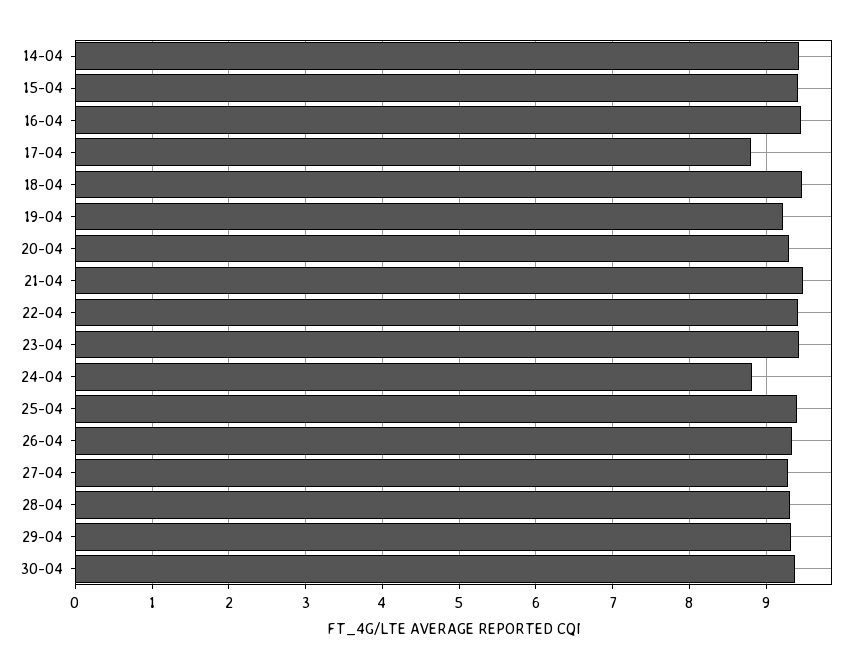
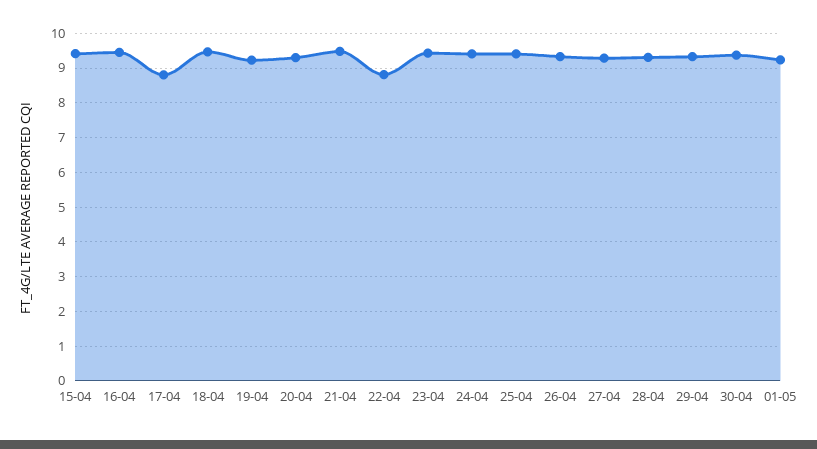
14-04: 9.4 -> none
22-04: 9.4 -> 8.8
24-04: 8.8 -> 9.4
01-05: none -> 9.2

